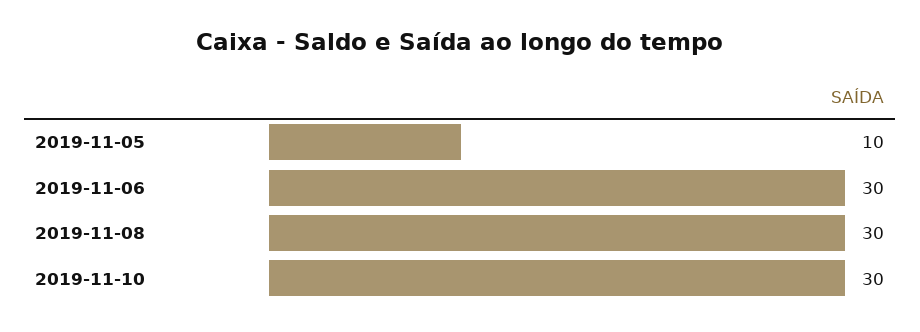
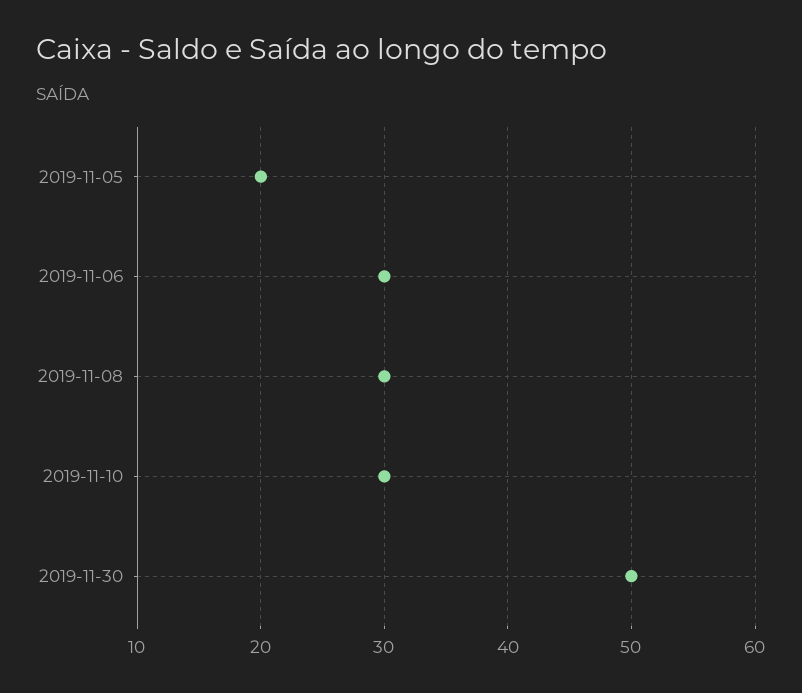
2019-11-05: 10 -> 20
2019-11-30: none -> 50

